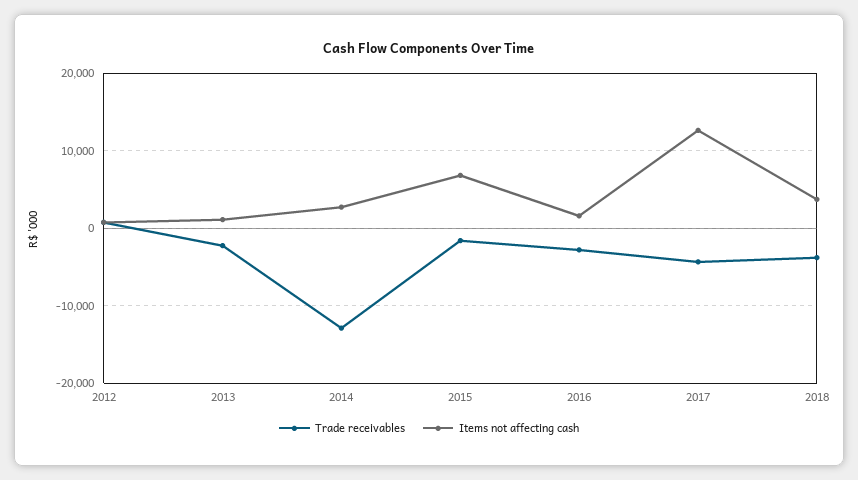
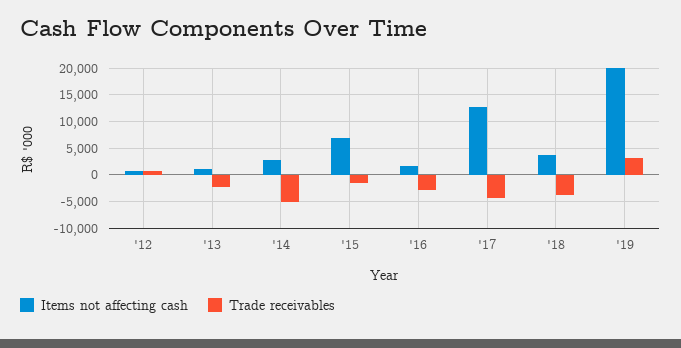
Trade receivables, 2014: -13000 -> -5000
Items not affecting cash, '19: none -> 20000
Trade receivables, '19: none -> 2500

